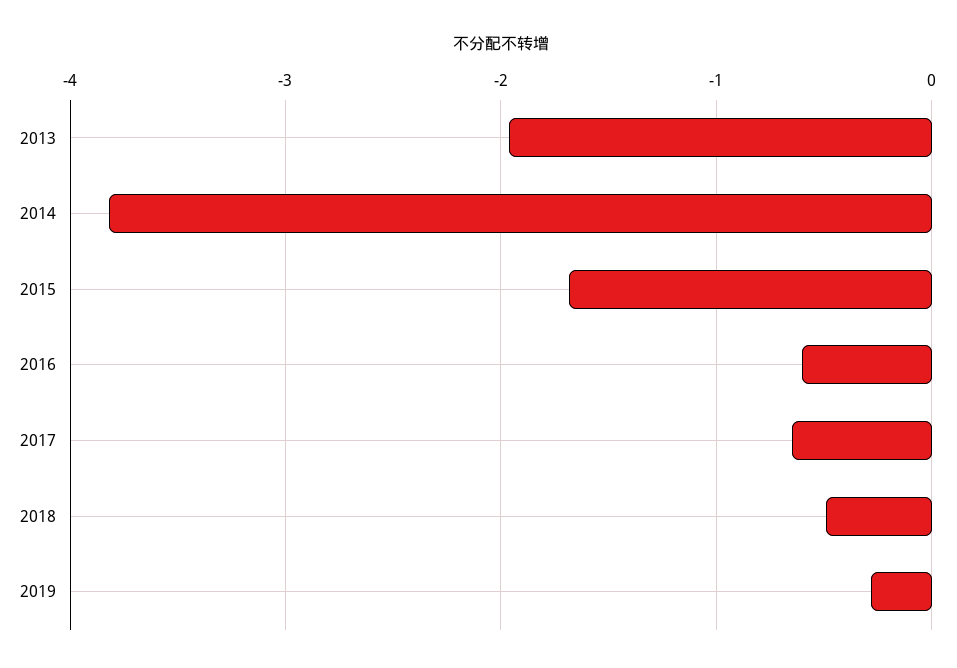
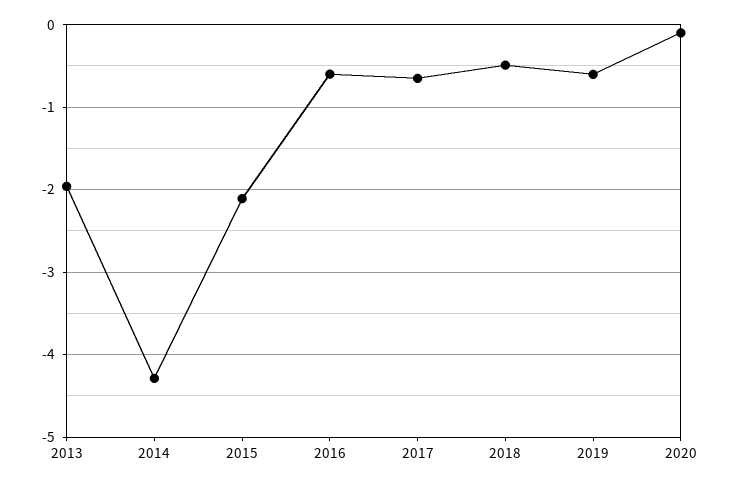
2014: -3.8 -> -4.3
2015: -1.7 -> -2.1
2019: -0.3 -> -0.6
2020: none -> -0.1

